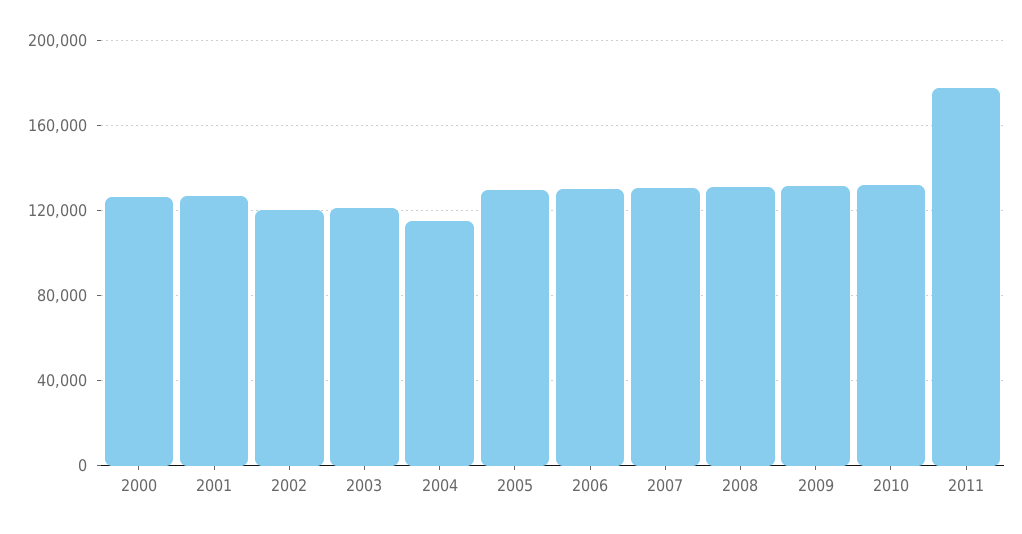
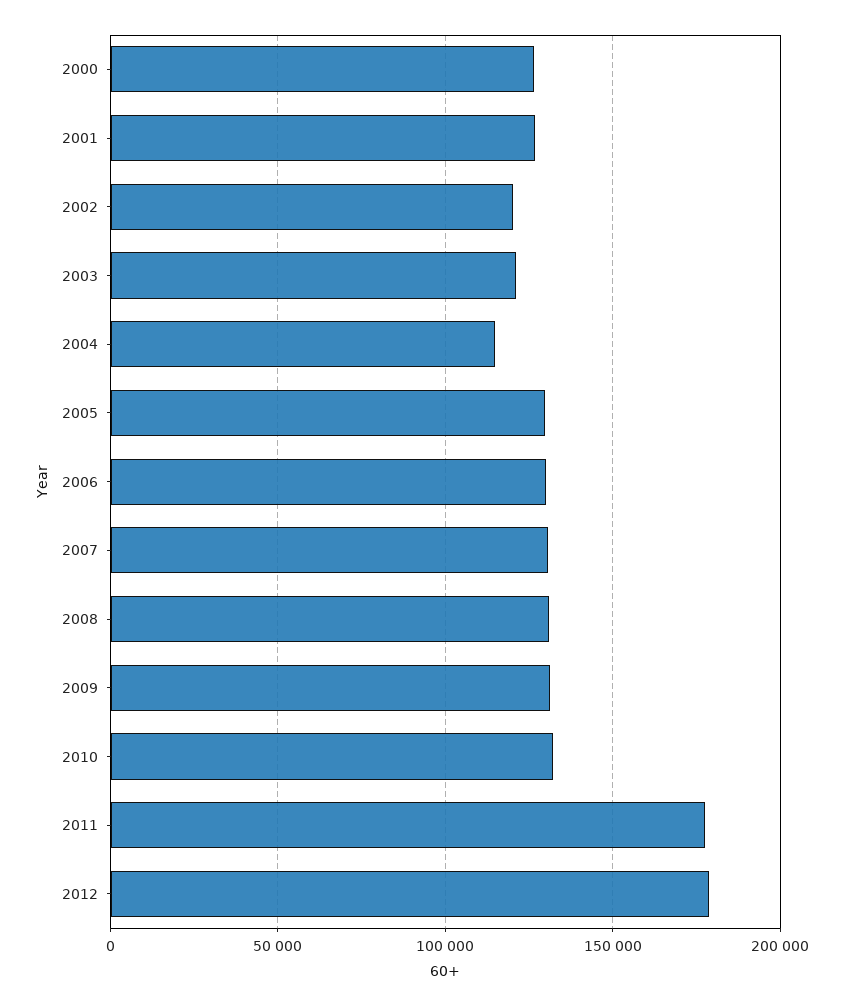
2012: none -> 180000

